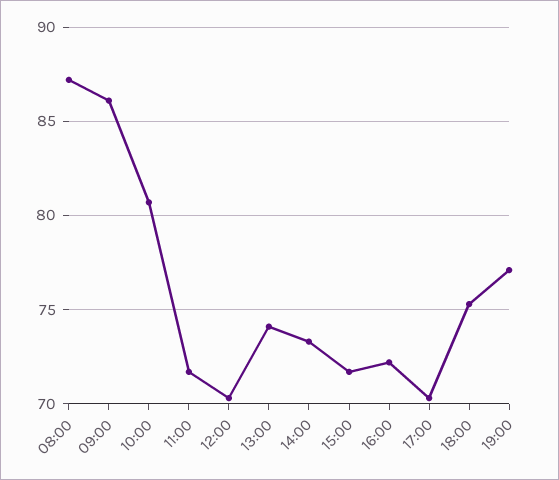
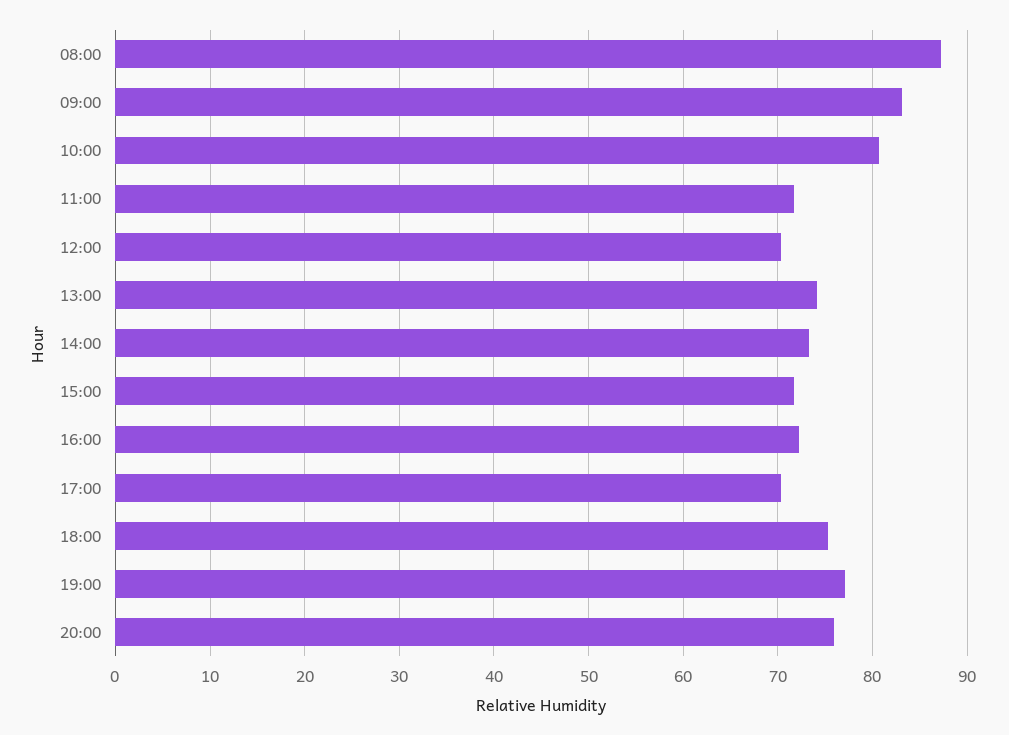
09:00: 86 -> 83
20:00: none -> 76

